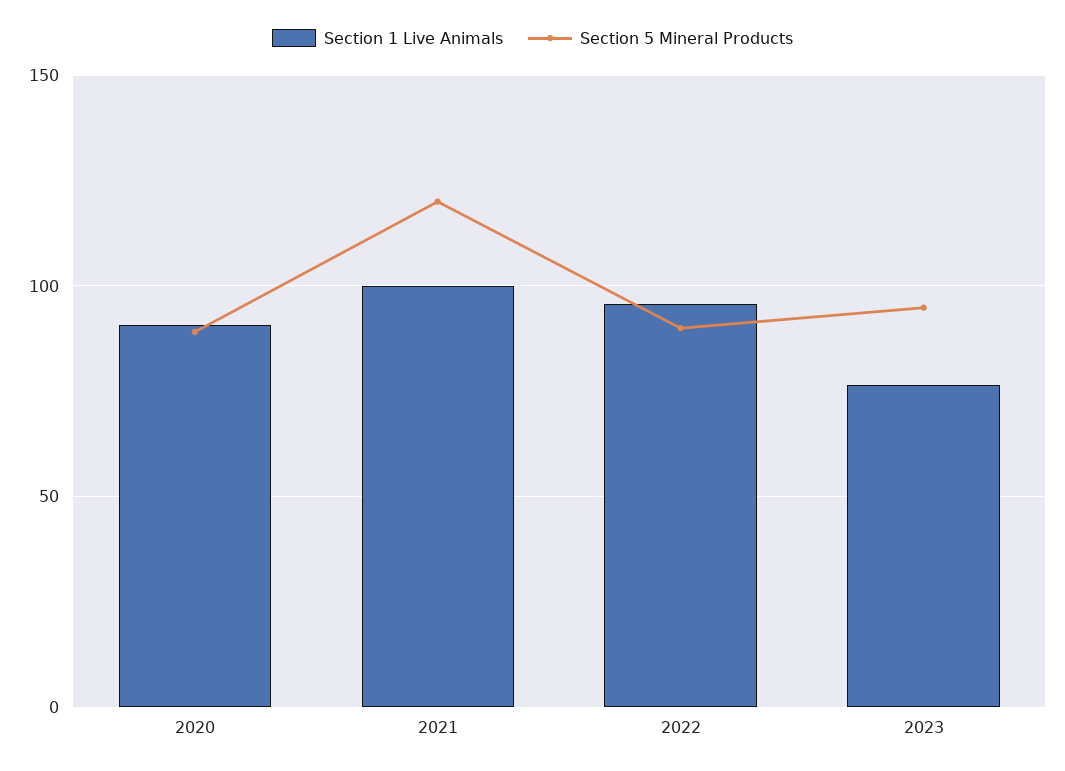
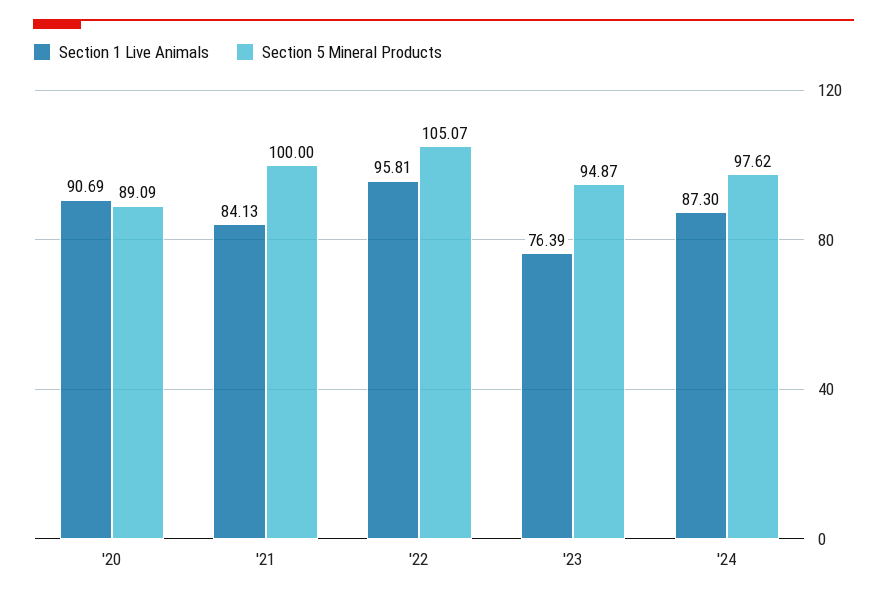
Section 1 Live Animals, 2021: 100 -> 84.13
Section 5 Mineral Products, 2021: 120 -> 100
Section 5 Mineral Products, 2022: 90 -> 105.07
Section 1 Live Animals, '24: none -> 87.3
Section 5 Mineral Products, '24: none -> 97.62

